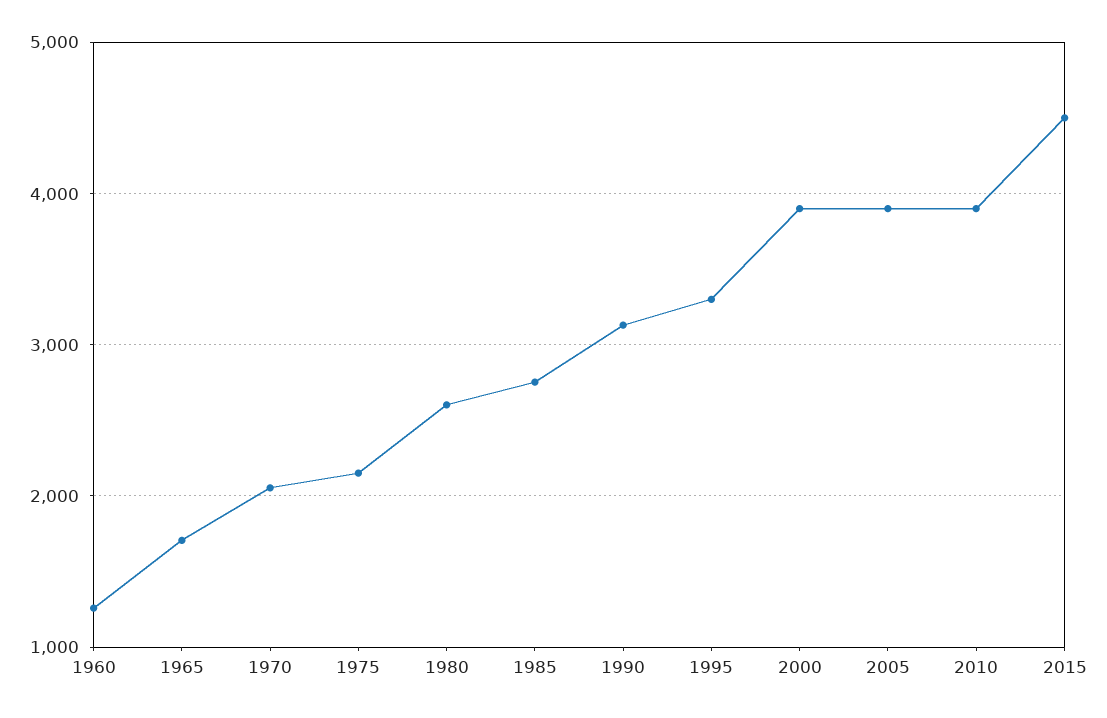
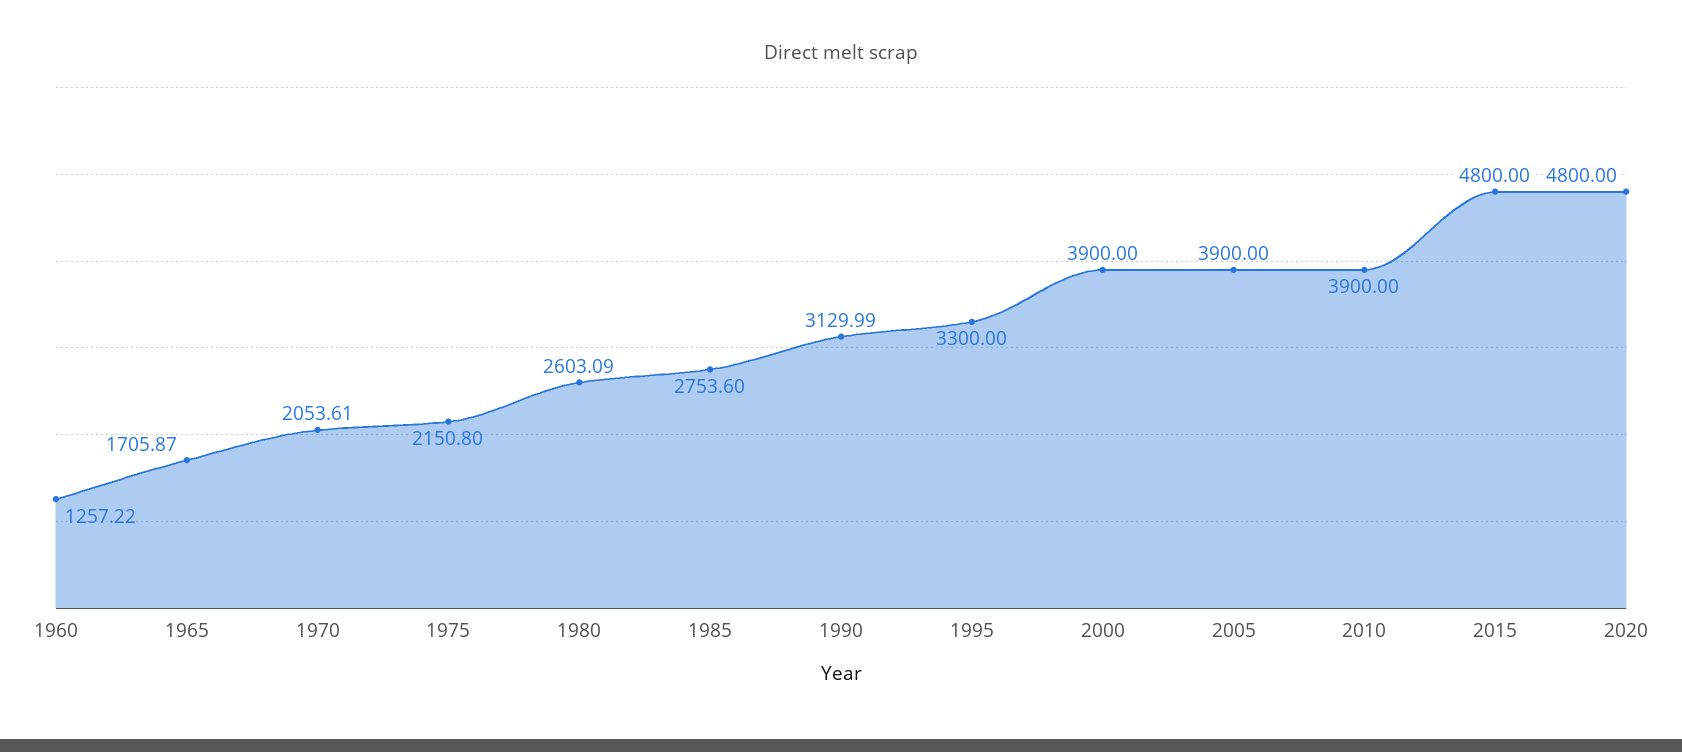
2015: 4500 -> 4800
2020: none -> 4800

